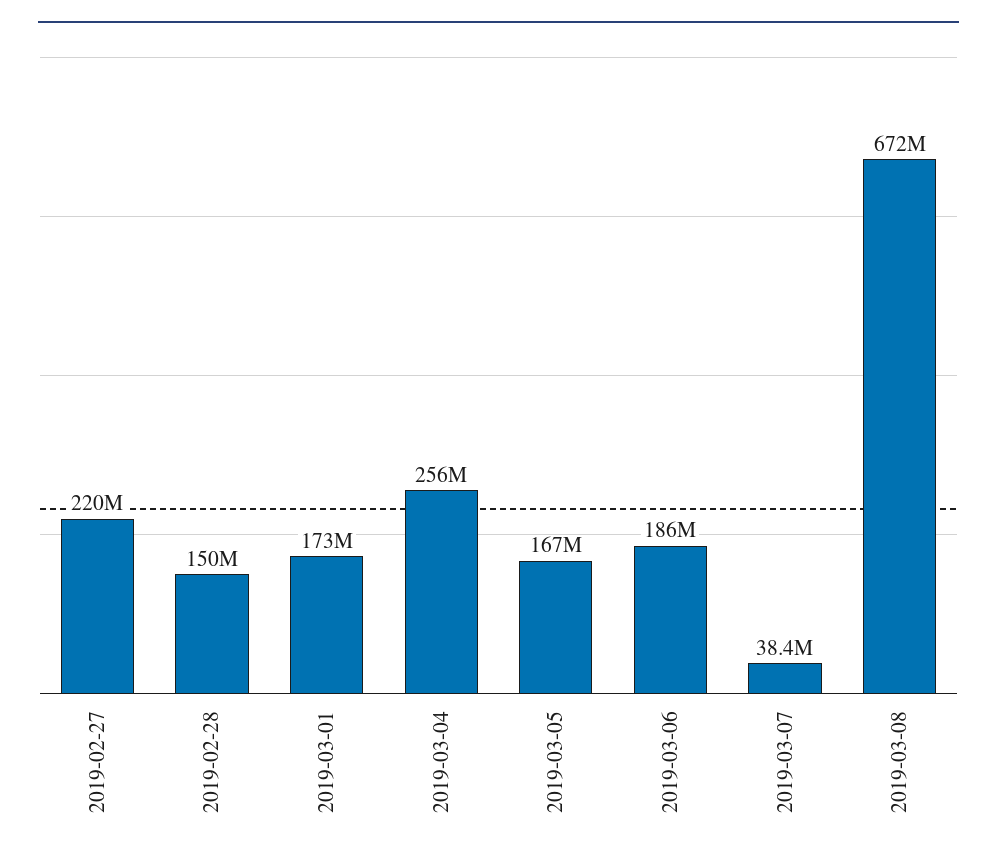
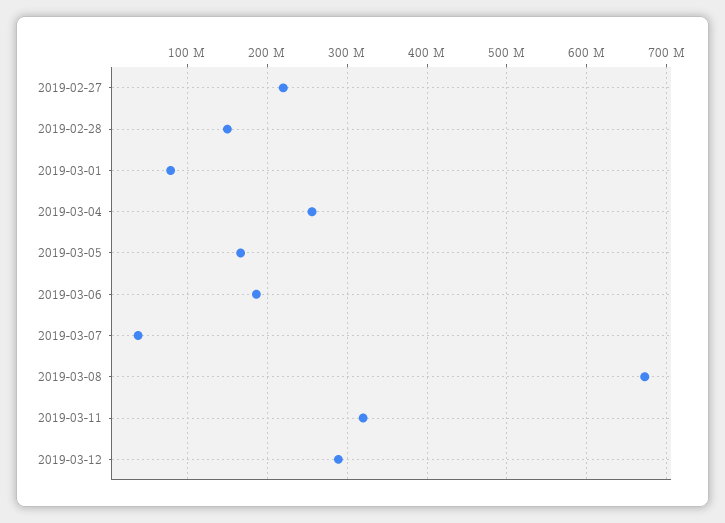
2019-03-01: 173000000 -> 80000000
2019-03-11: none -> 320000000
2019-03-12: none -> 290000000

